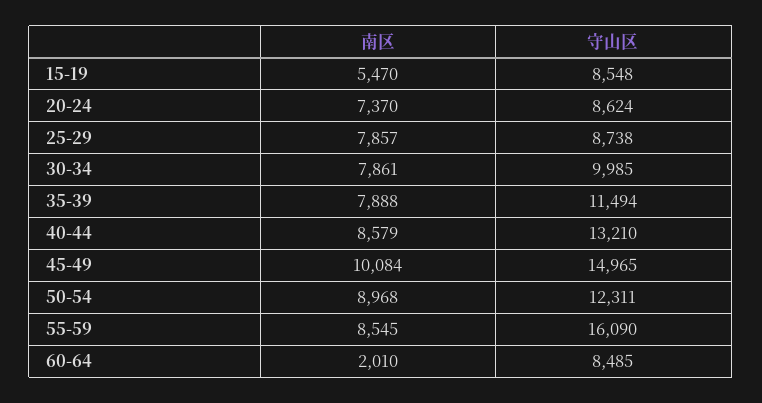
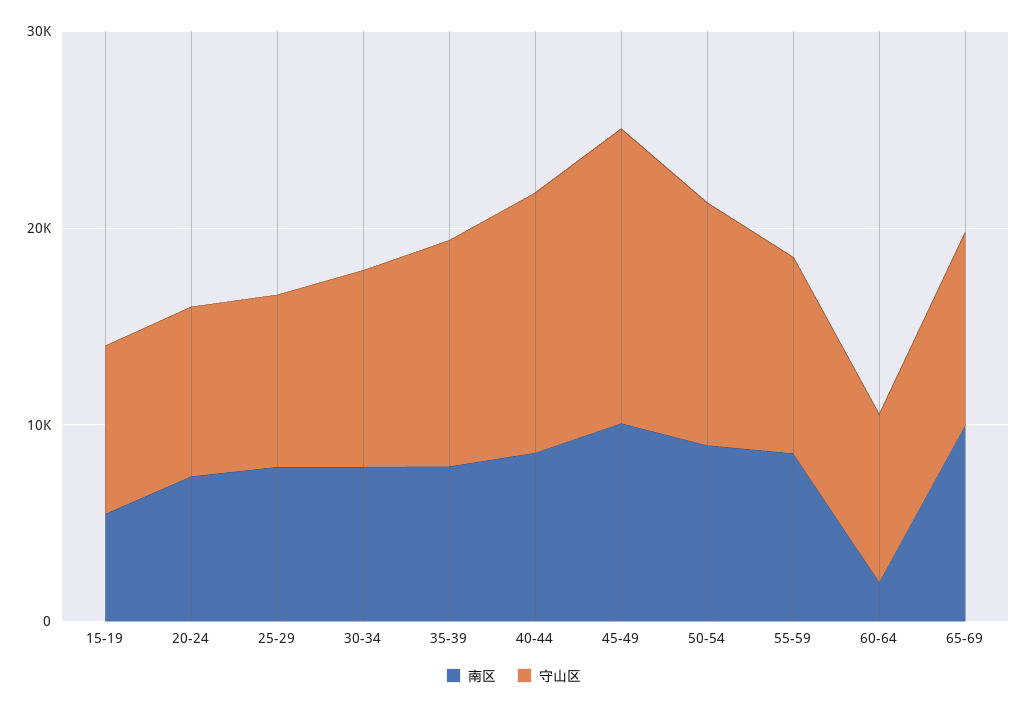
守山区, 55-59: 16090 -> 10000
南区, 65-69: none -> 10000
守山区, 65-69: none -> 10000

